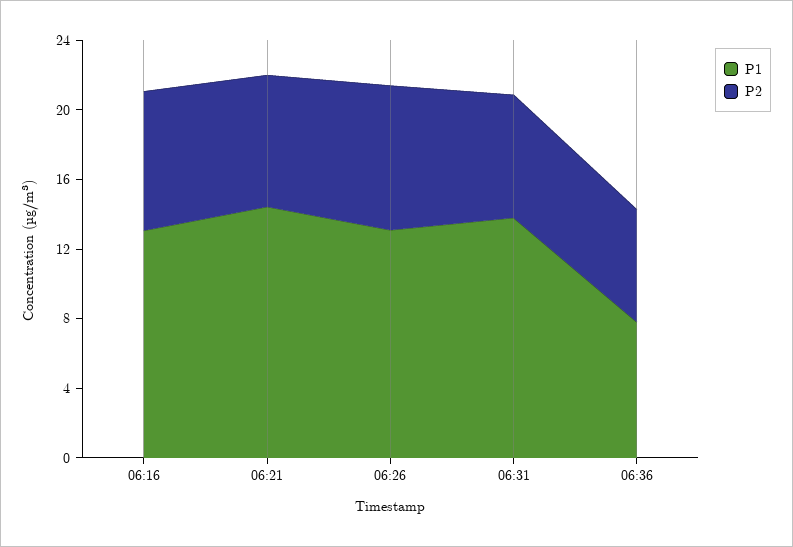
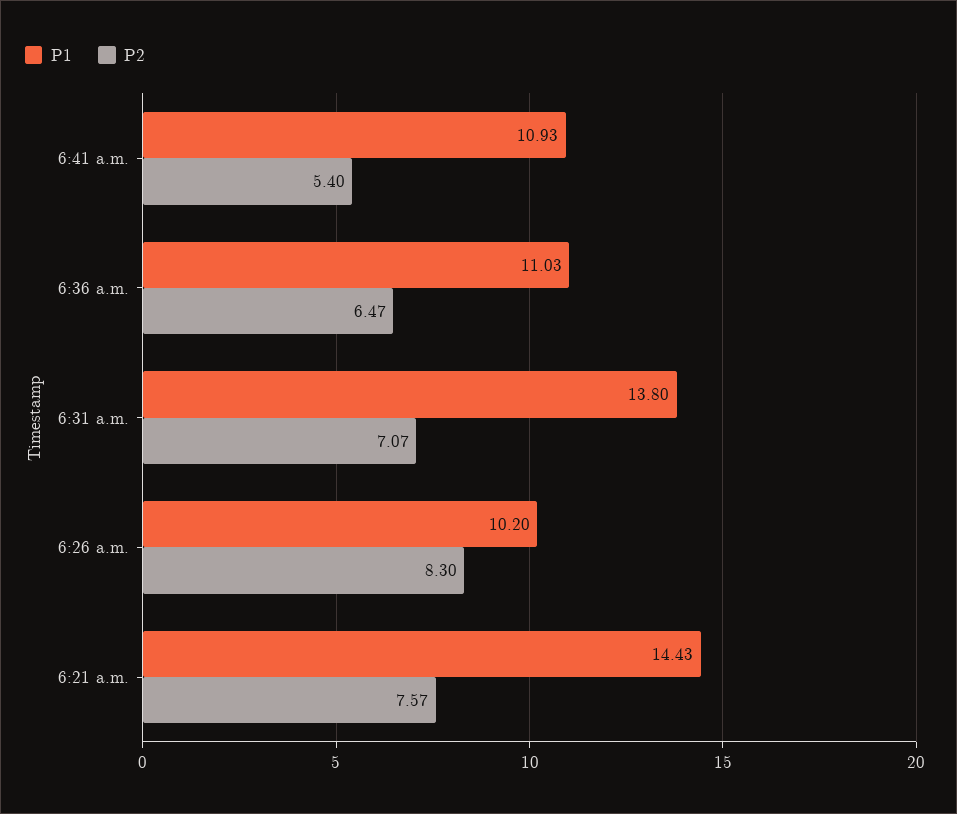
P1, 06:16: 13 -> none
P2, 06:16: 8 -> none
P1, 06:26: 13 -> 10.2
P1, 06:36: 8 -> 11.03
P1, 6:41 a.m.: none -> 10.93
P2, 6:41 a.m.: none -> 5.4

